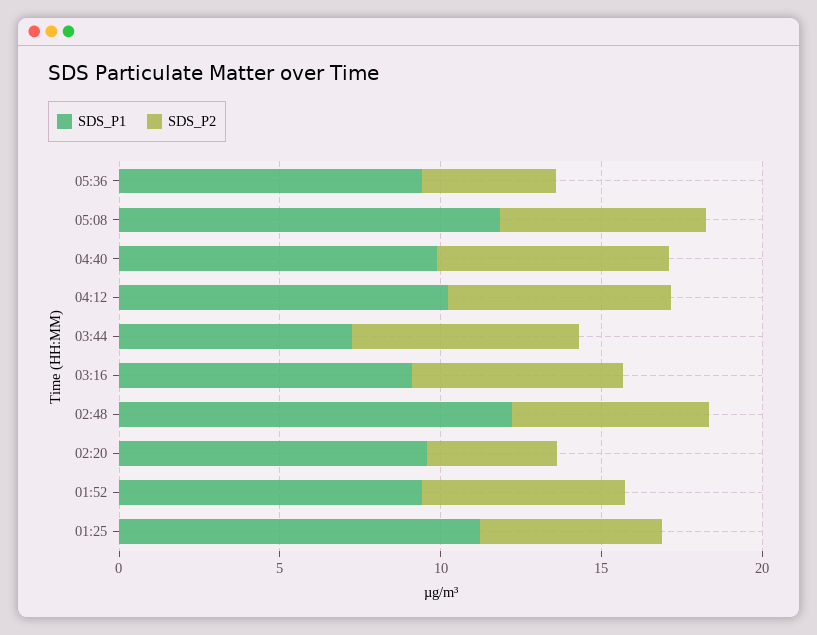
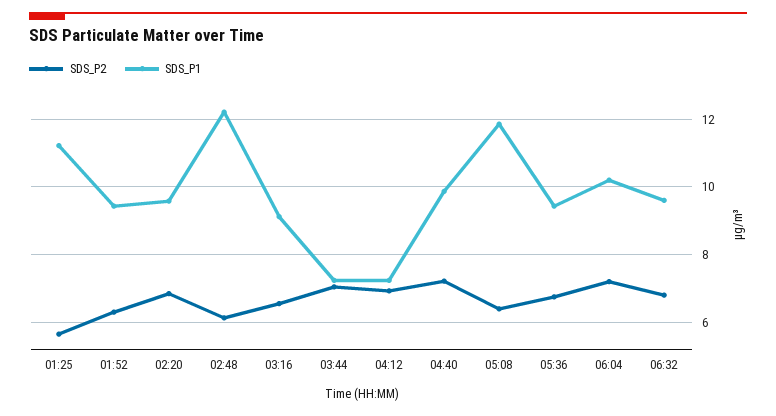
SDS_P2, 05:36: 4 -> 6.8
SDS_P1, 04:12: 10 -> 7.2
SDS_P2, 02:20: 4 -> 6.8
SDS_P2, 06:04: none -> 7.2
SDS_P1, 06:04: none -> 10.2
SDS_P2, 06:32: none -> 6.8
SDS_P1, 06:32: none -> 9.6

